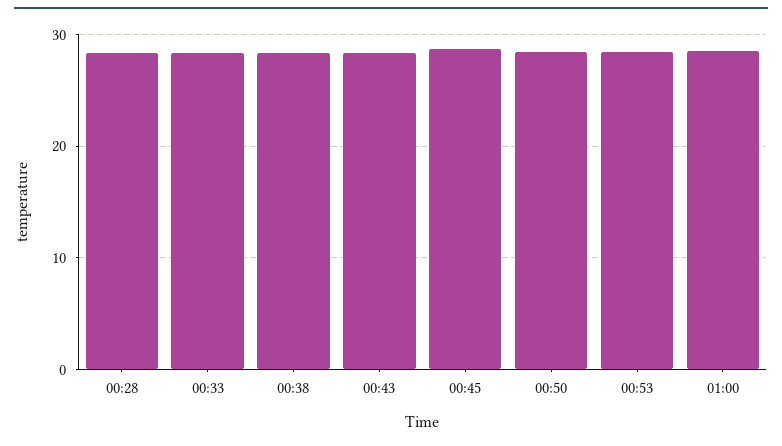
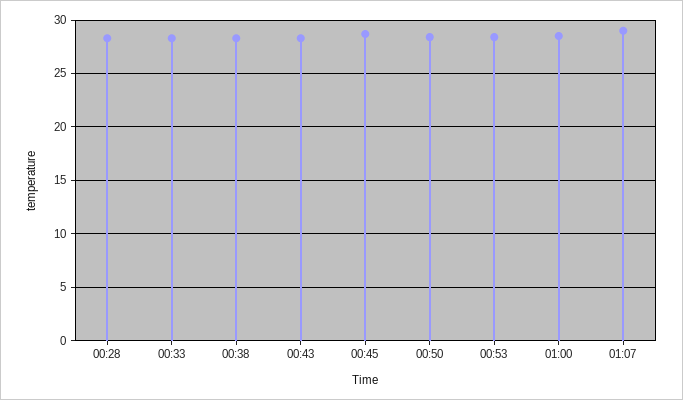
01:07: none -> 29

